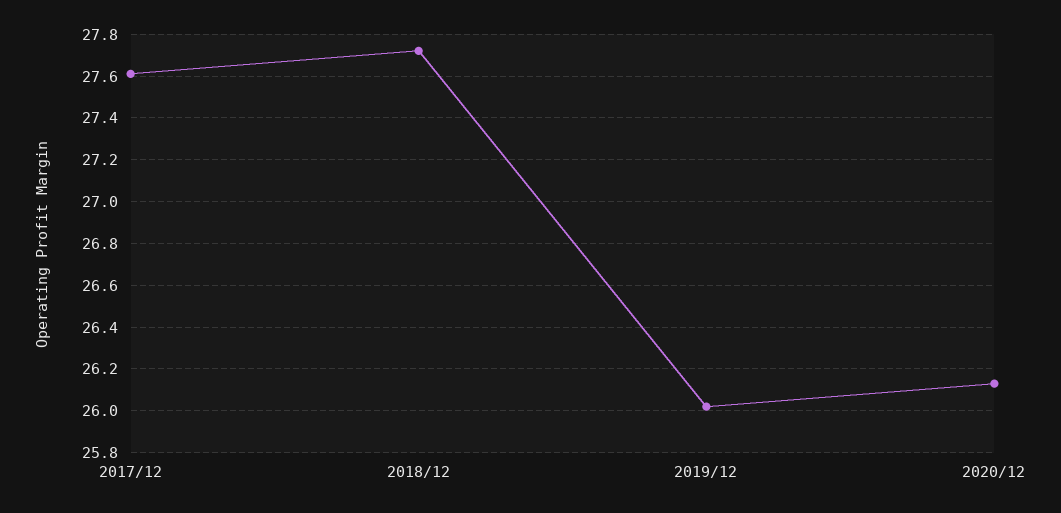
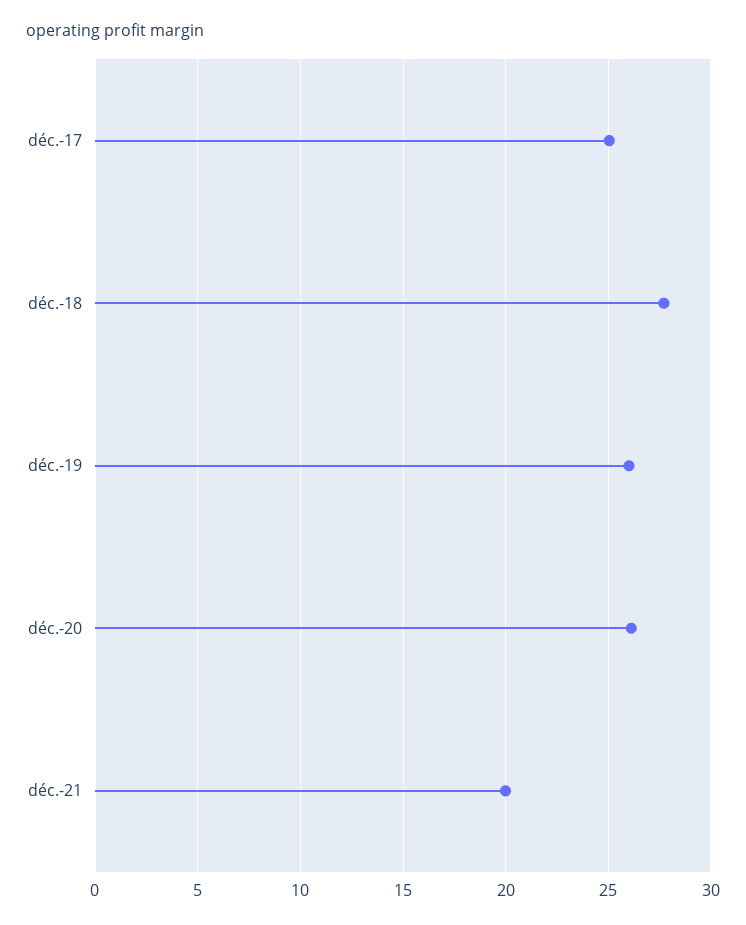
2017/12: 27.6 -> 25
déc.-21: none -> 20

